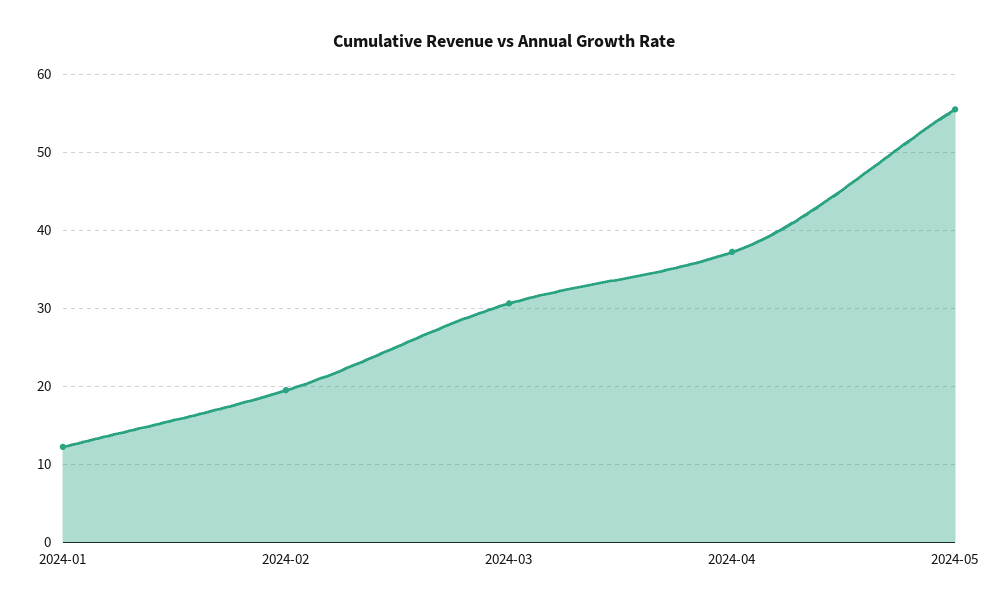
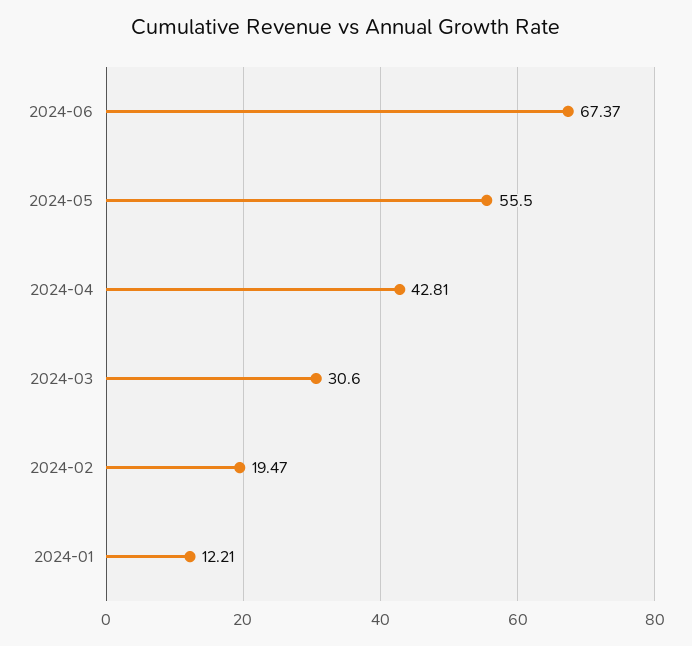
2024-04: 37 -> 42.81
2024-06: none -> 67.37

